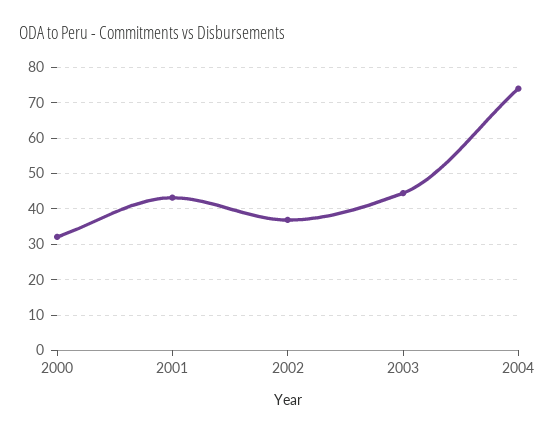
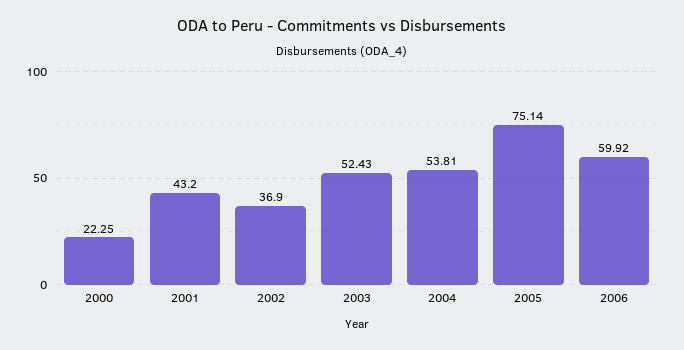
2000: 32 -> 22.25
2003: 44 -> 52.43
2004: 74 -> 53.81
2005: none -> 75.14
2006: none -> 59.92

